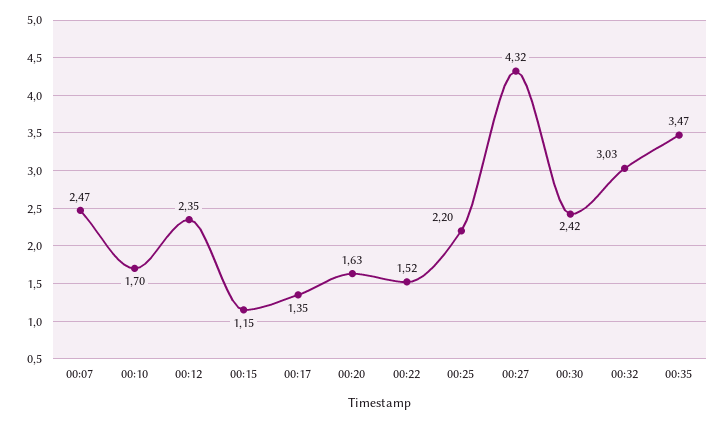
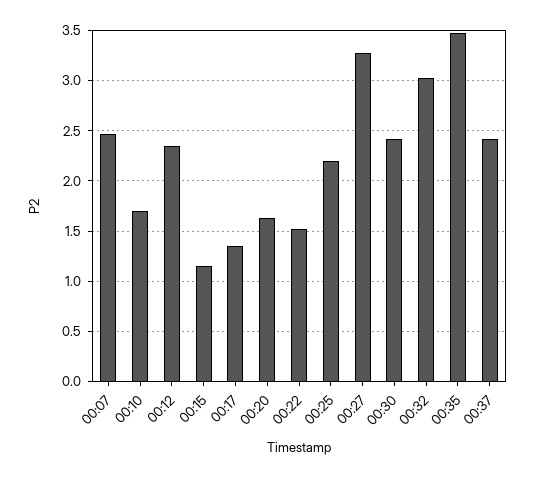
00:27: 4.32 -> 3.3
00:37: none -> 2.4

